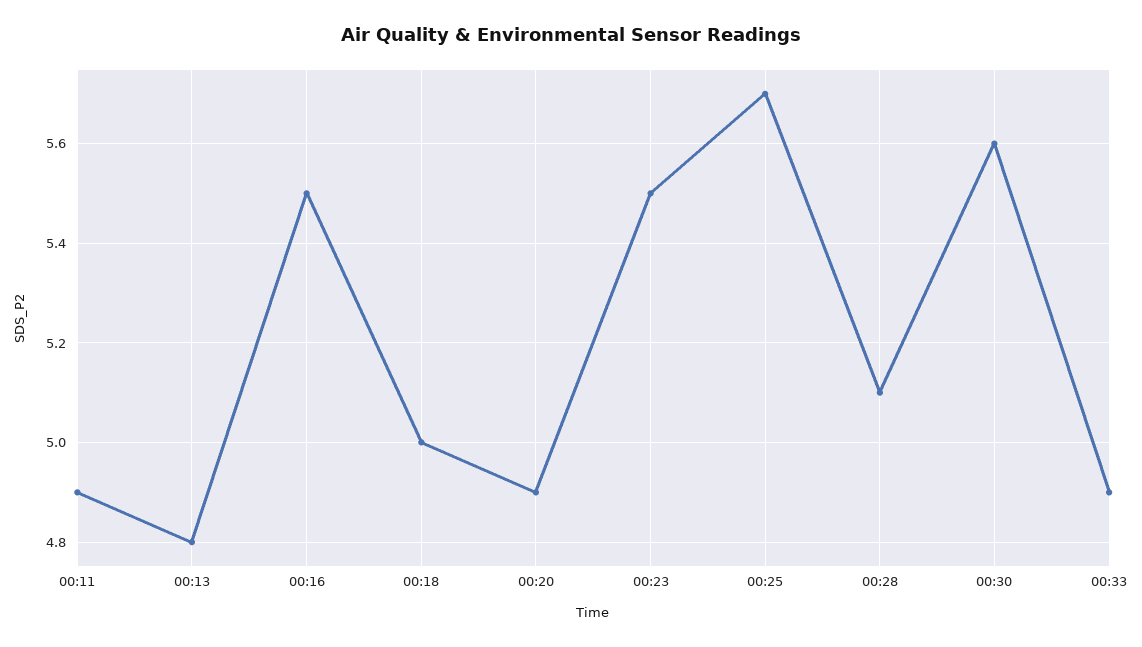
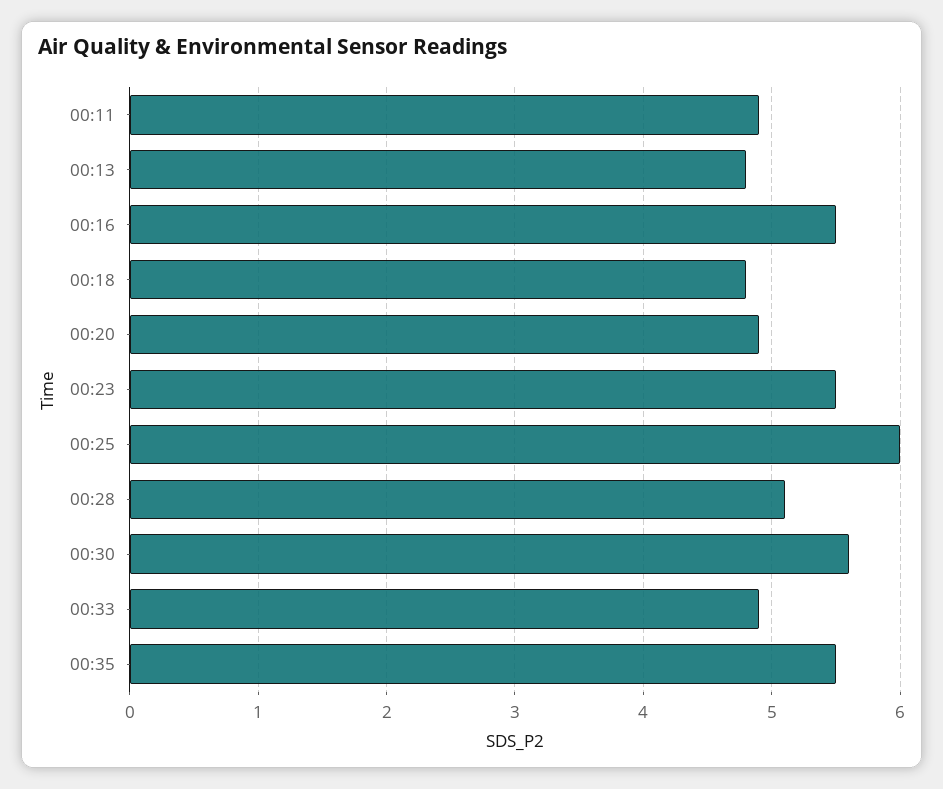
00:18: 5 -> 4.8
00:25: 5.7 -> 6
00:35: none -> 5.5

